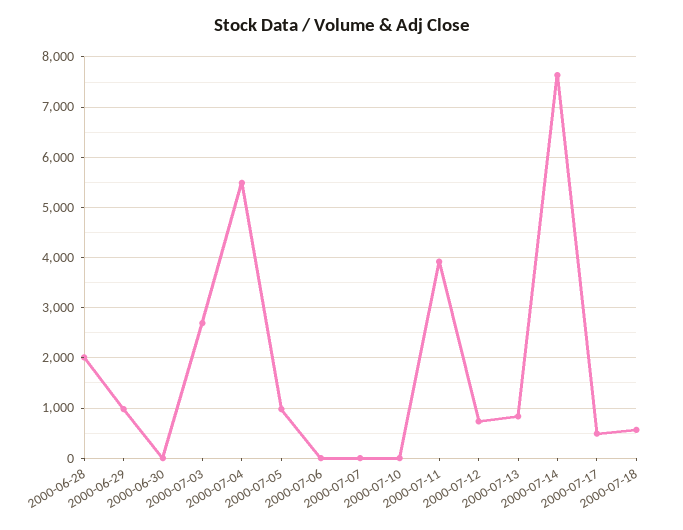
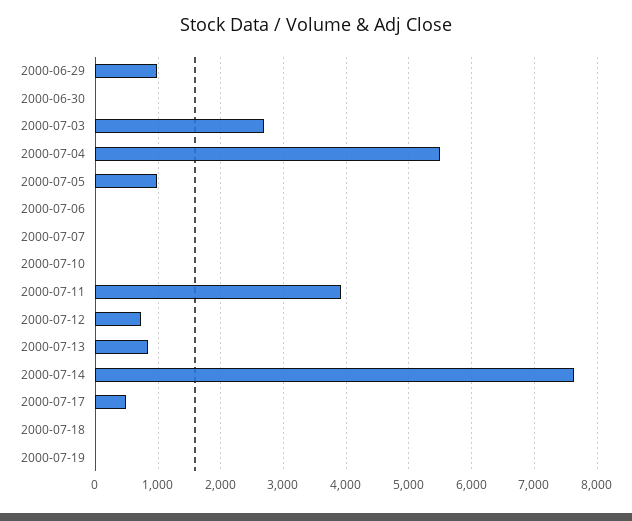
2000-06-28: 2000 -> none
2000-07-18: 600 -> 0
2000-07-19: none -> 0

